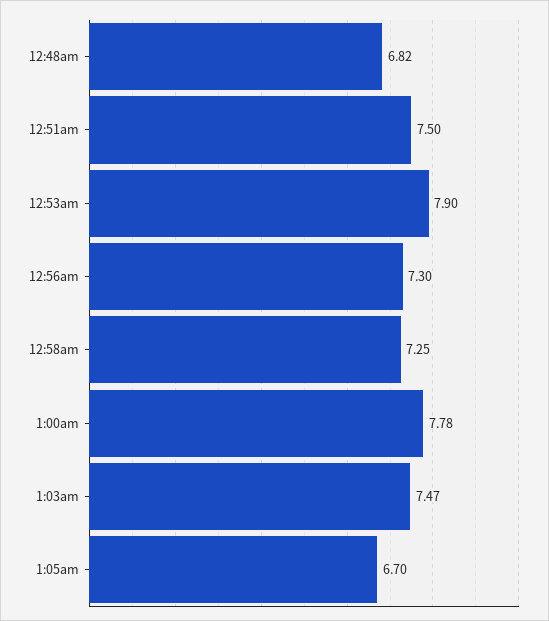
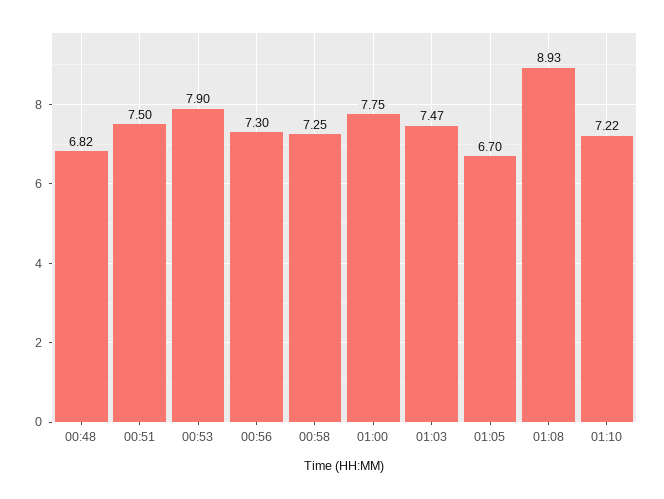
1:00am: 7.78 -> 7.75
01:08: none -> 8.93
01:10: none -> 7.22

